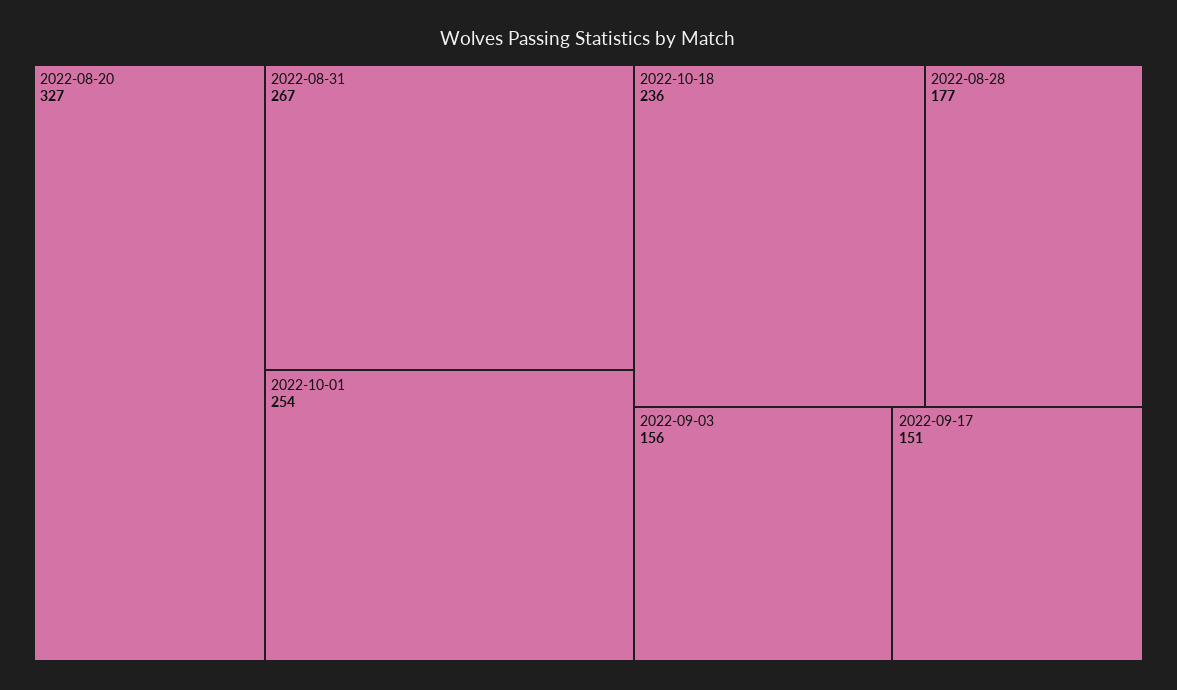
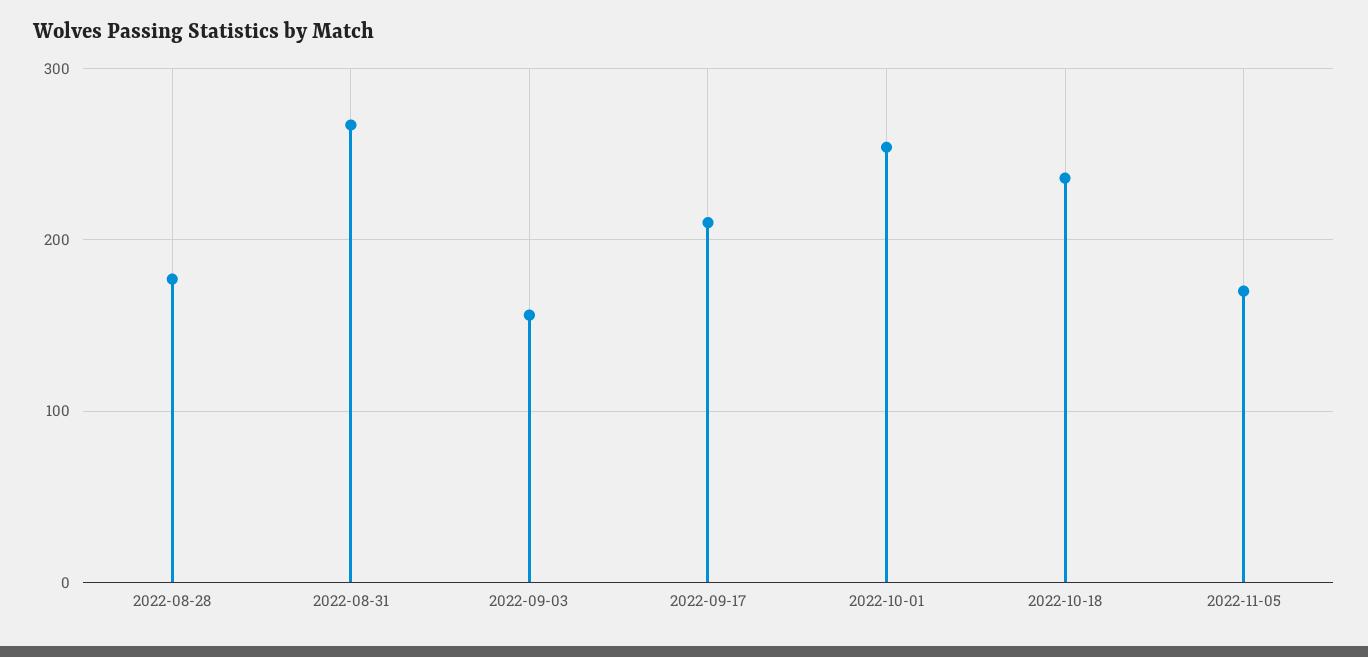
2022-08-20: 327 -> none
2022-09-17: 151 -> 210
2022-11-05: none -> 170

